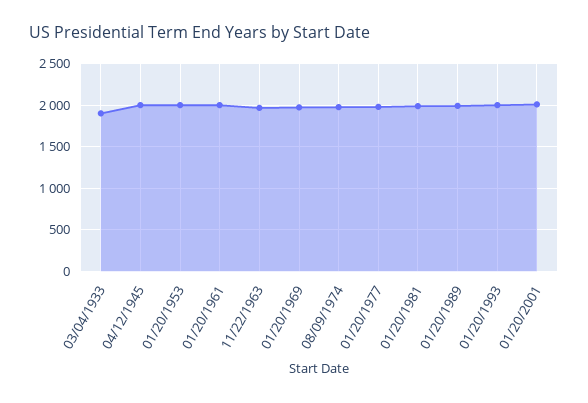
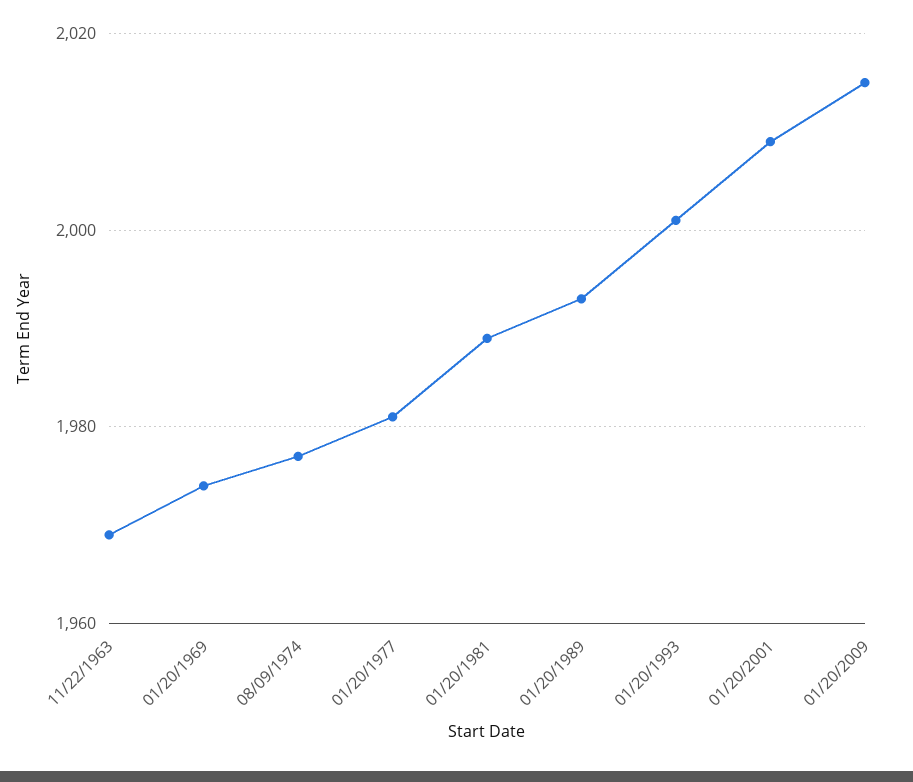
03/04/1933: 1900 -> none
04/12/1945: 2000 -> none
01/20/1953: 2000 -> none
01/20/1961: 2000 -> none
01/20/2009: none -> 2015

